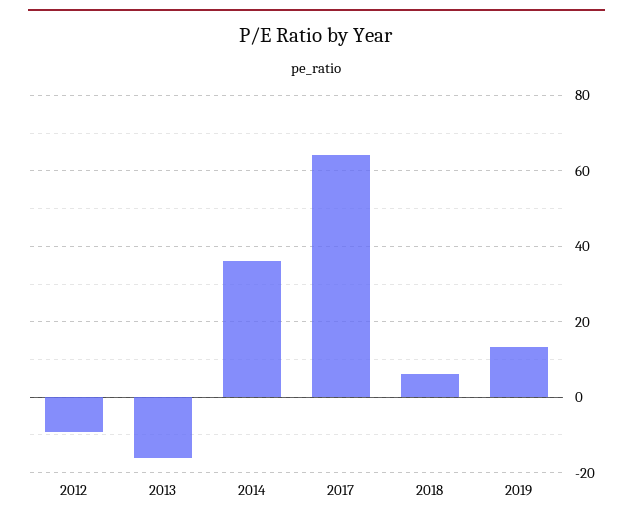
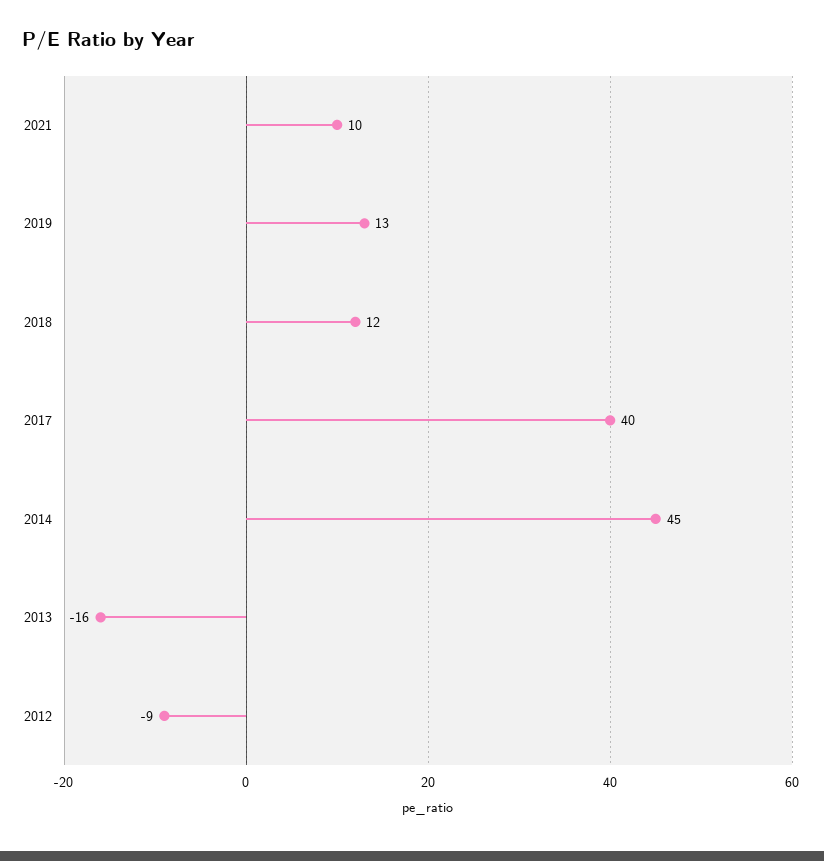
2014: 36 -> 45
2017: 64 -> 40
2018: 6 -> 12
2021: none -> 10

